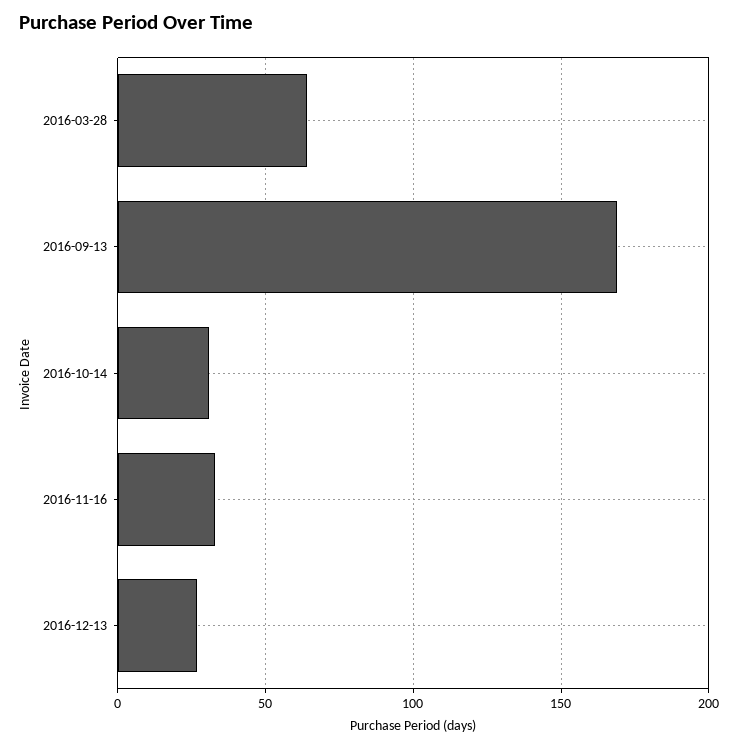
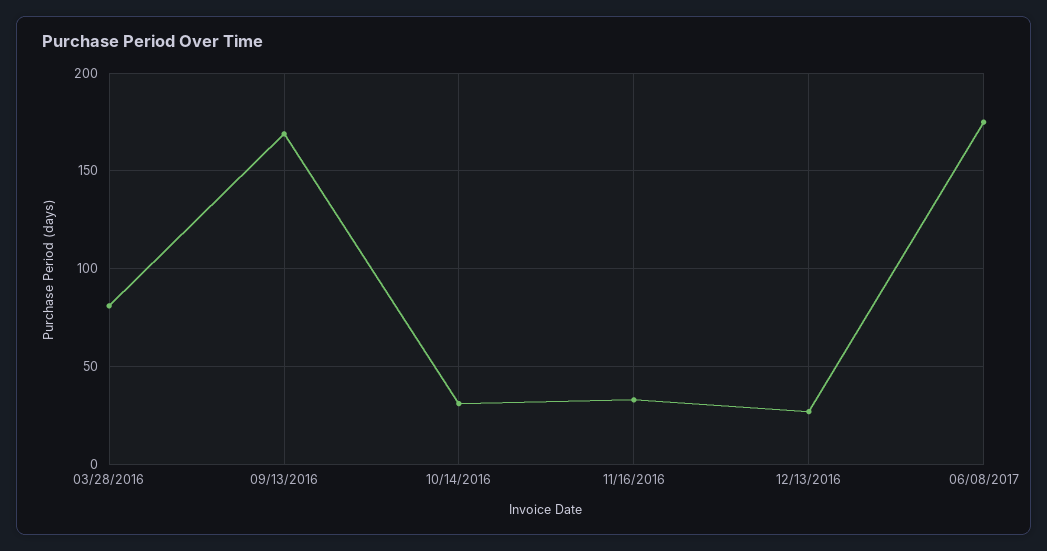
2016-03-28: 65 -> 80
06/08/2017: none -> 175

